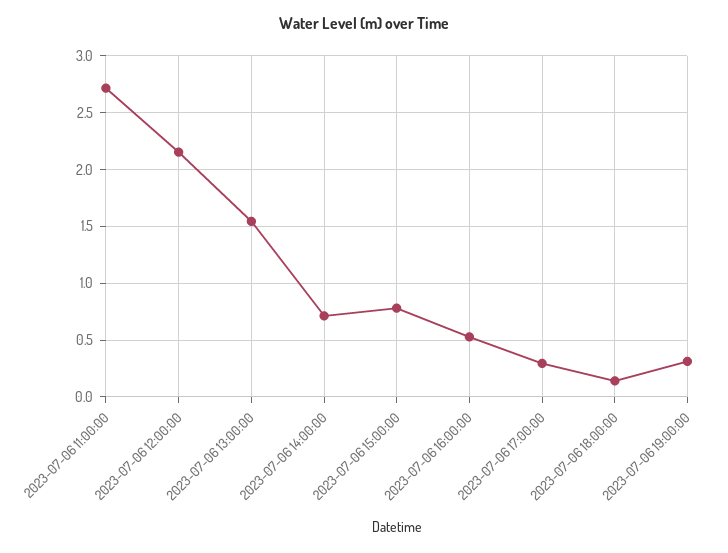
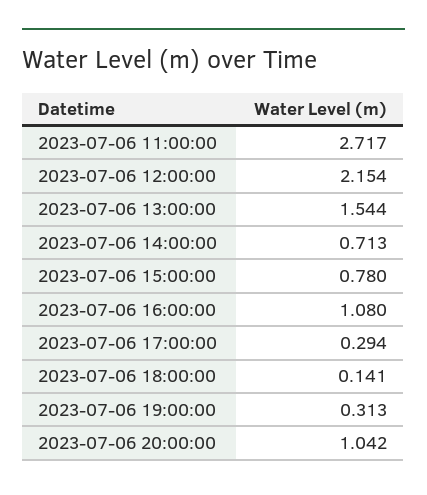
2023-07-06 16:00:00: 0.5 -> 1.08
2023-07-06 20:00:00: none -> 1.042

